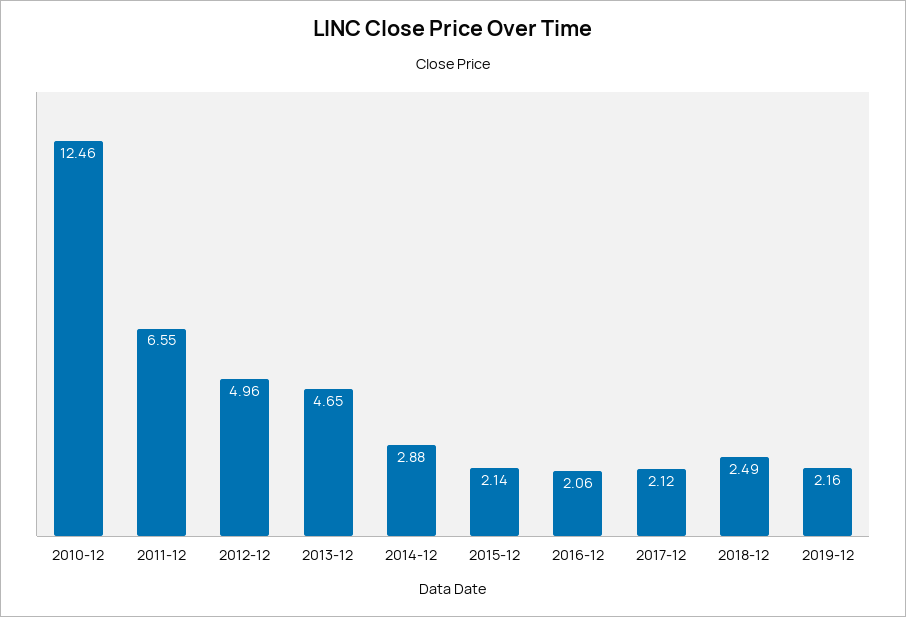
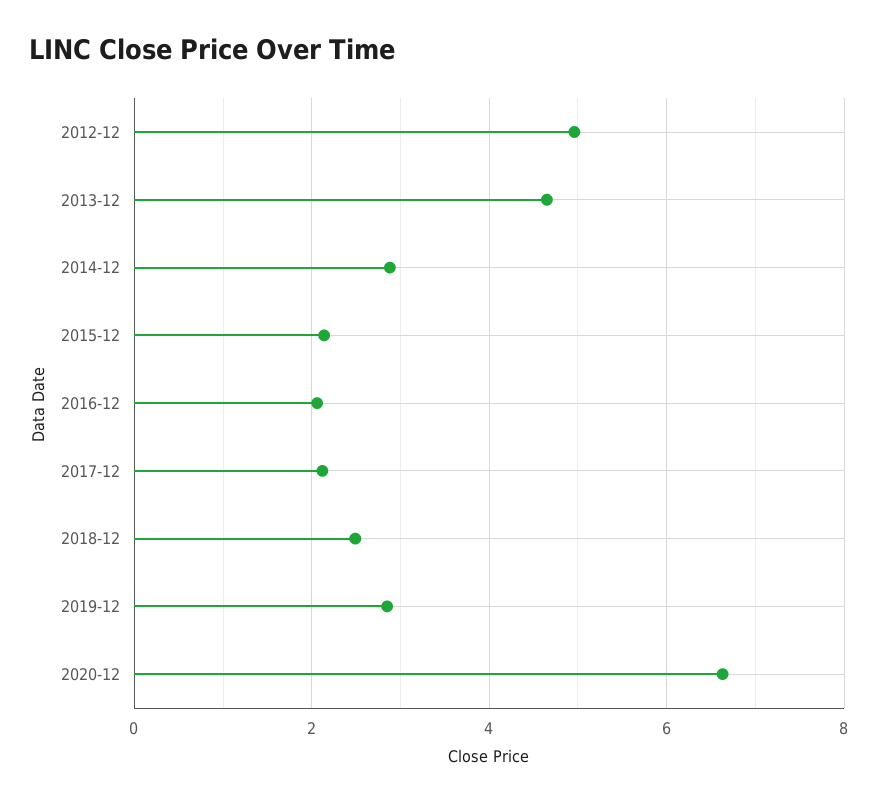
2010-12: 12.46 -> none
2011-12: 6.55 -> none
2019-12: 2.16 -> 2.8
2020-12: none -> 6.6

